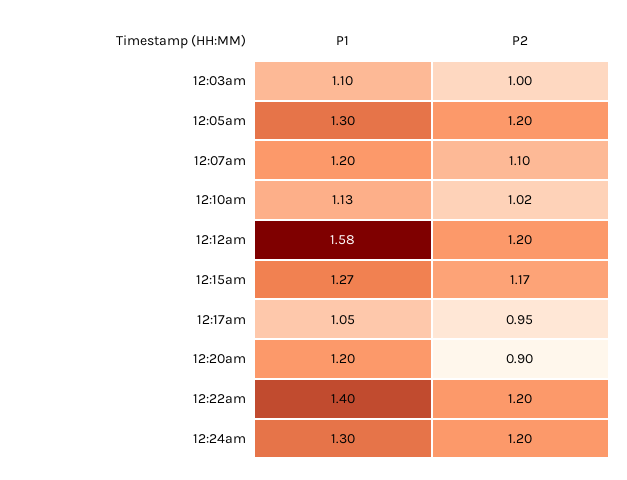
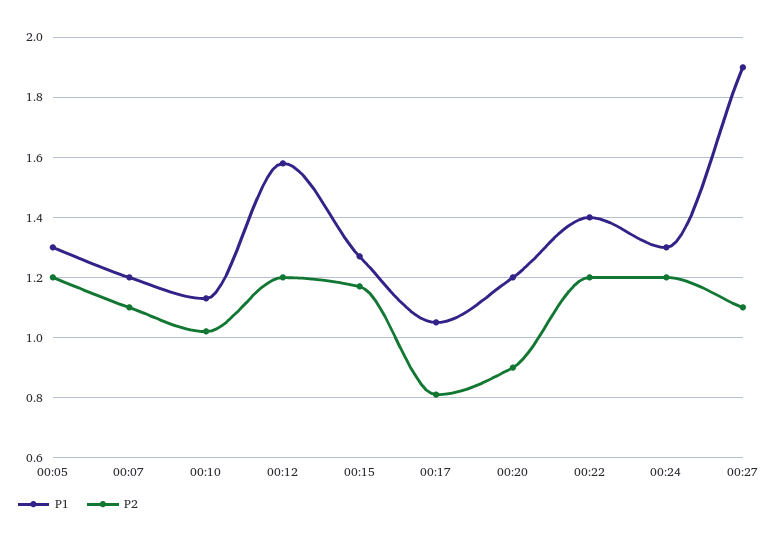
P1, 12:03am: 1.1 -> none
P2, 12:03am: 1 -> none
P2, 12:17am: 0.95 -> 0.8
P1, 00:27: none -> 1.9
P2, 00:27: none -> 1.1

